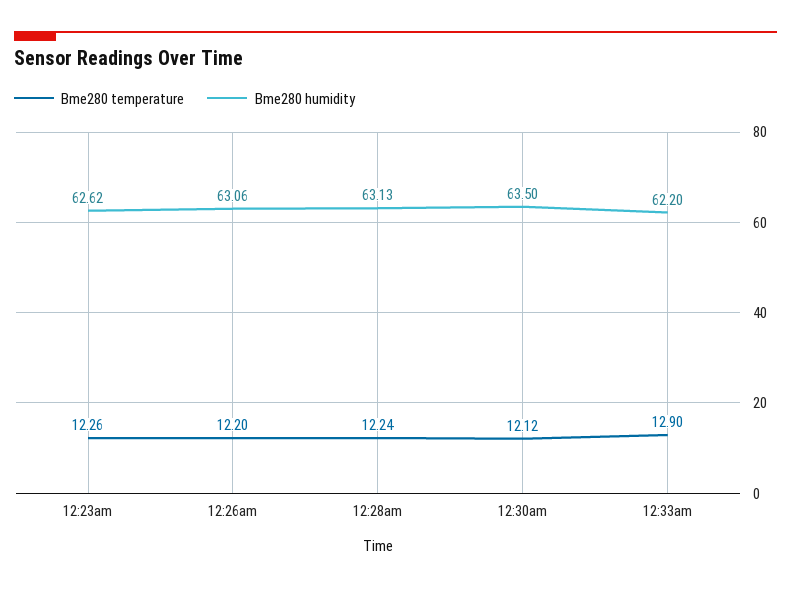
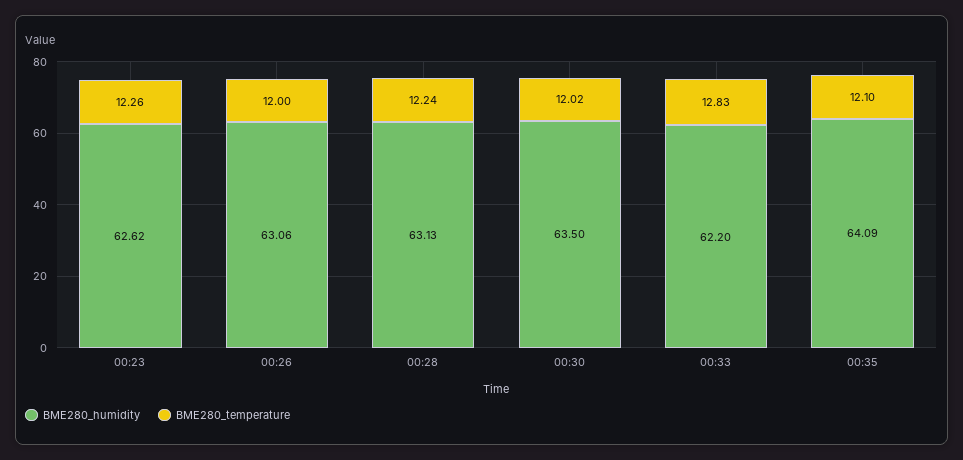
Bme280 temperature, 12:26am: 12.2 -> 12
Bme280 temperature, 12:30am: 12.12 -> 12.02
Bme280 temperature, 12:33am: 12.9 -> 12.83
Bme280 humidity, 00:35: none -> 64.09
Bme280 temperature, 00:35: none -> 12.1

